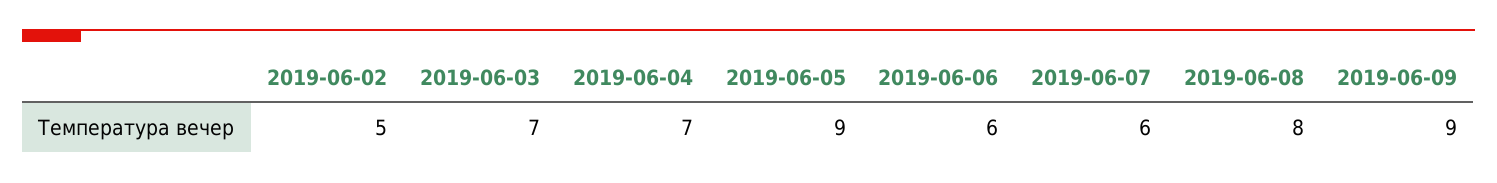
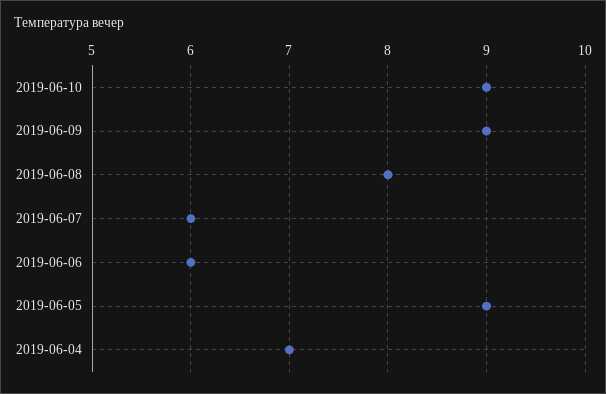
2019-06-02: 5 -> none
2019-06-03: 7 -> none
2019-06-10: none -> 9

